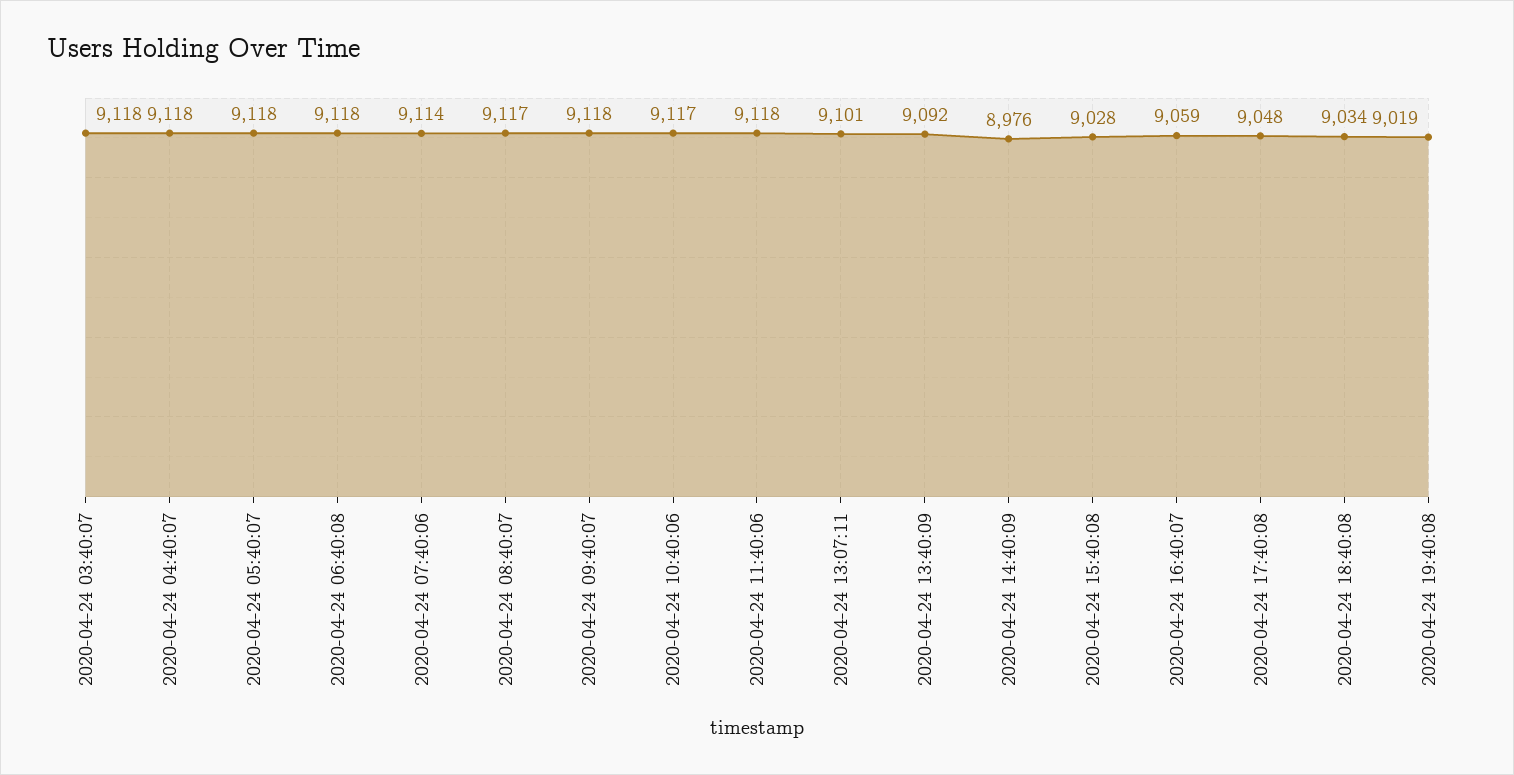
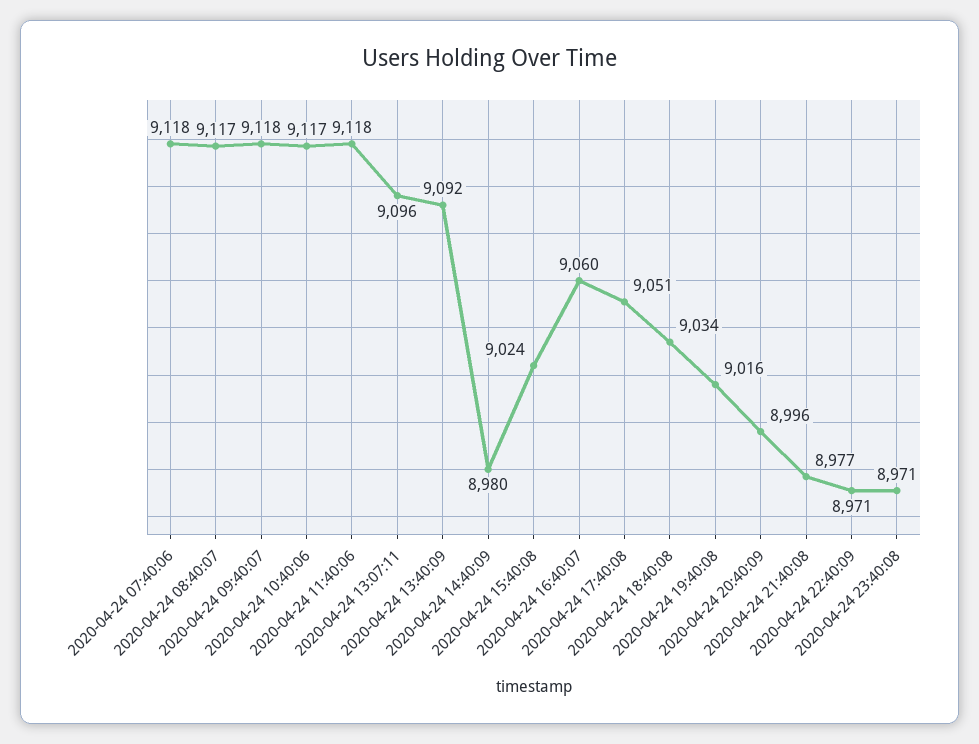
2020-04-24 03:40:07: 9118 -> none
2020-04-24 04:40:07: 9118 -> none
2020-04-24 05:40:07: 9118 -> none
2020-04-24 06:40:08: 9118 -> none
2020-04-24 07:40:06: 9114 -> 9118
2020-04-24 13:07:11: 9101 -> 9096
2020-04-24 14:40:09: 8976 -> 8980
2020-04-24 15:40:08: 9028 -> 9024
2020-04-24 16:40:07: 9059 -> 9060
2020-04-24 17:40:08: 9048 -> 9051
2020-04-24 19:40:08: 9019 -> 9016
2020-04-24 20:40:09: none -> 8996
2020-04-24 21:40:08: none -> 8977
2020-04-24 22:40:09: none -> 8971
2020-04-24 23:40:08: none -> 8971

